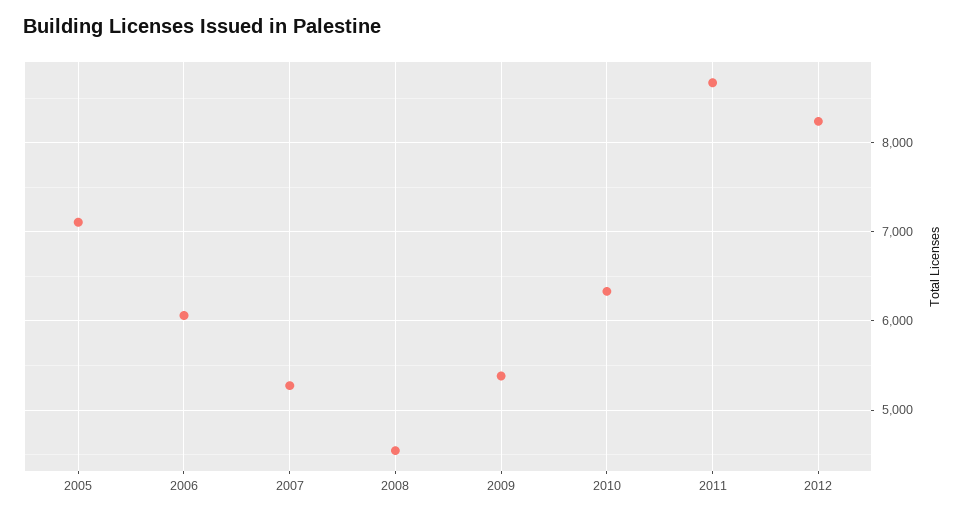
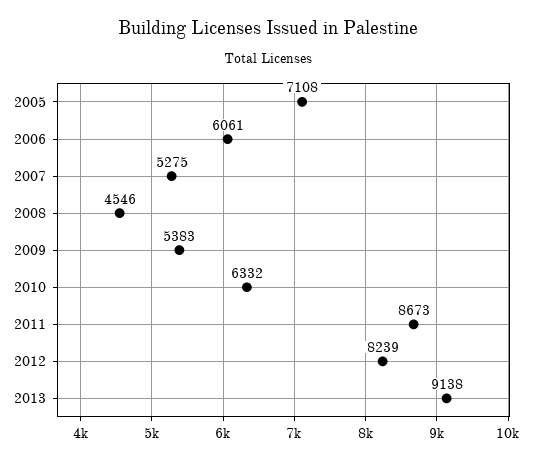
2013: none -> 9138

